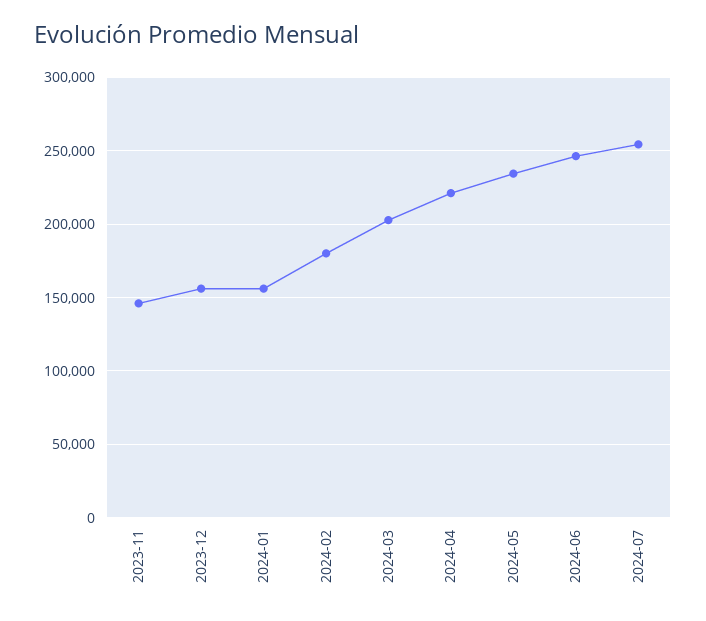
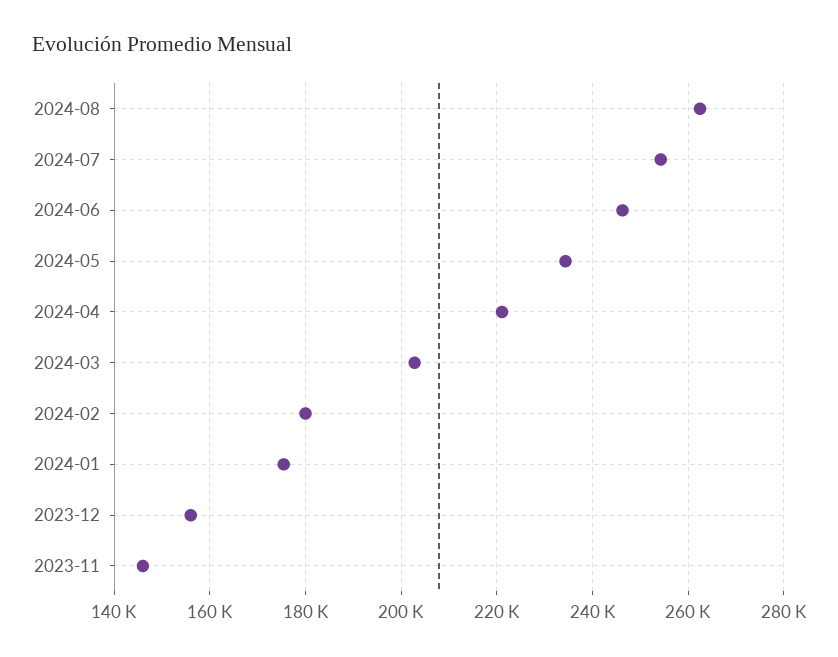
2024-01: 155000 -> 176000
2024-08: none -> 262000

